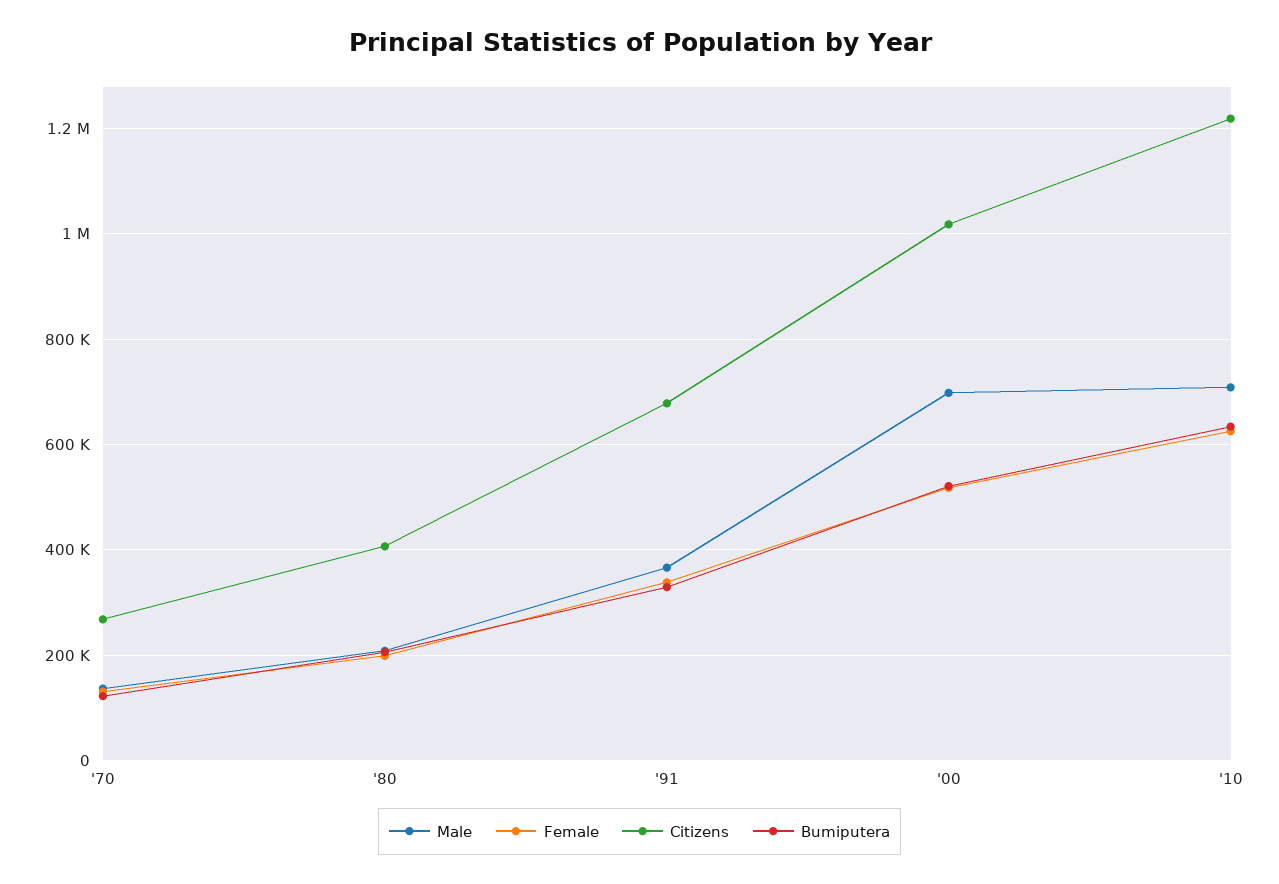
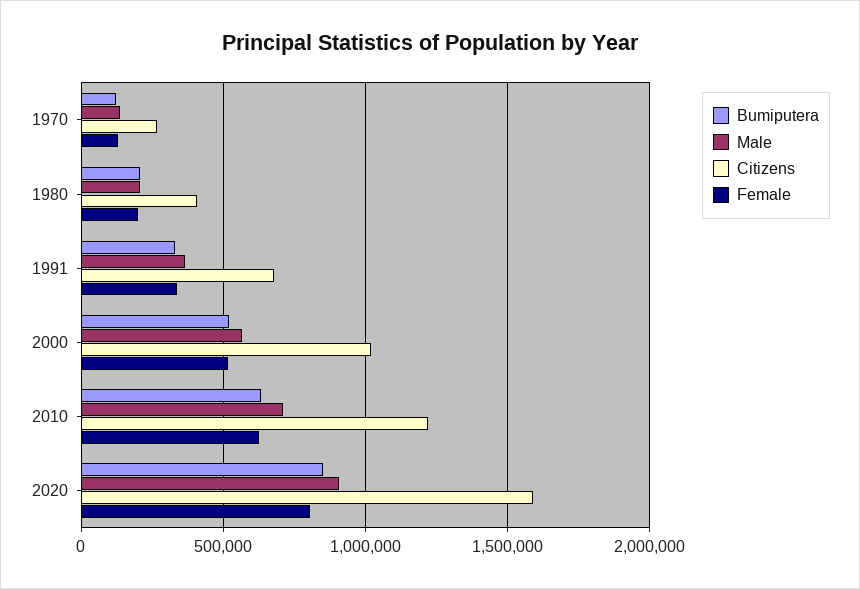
Male, '00: 700000 -> 550000
Bumiputera, 2020: none -> 850000
Male, 2020: none -> 900000
Citizens, 2020: none -> 1600000
Female, 2020: none -> 800000

